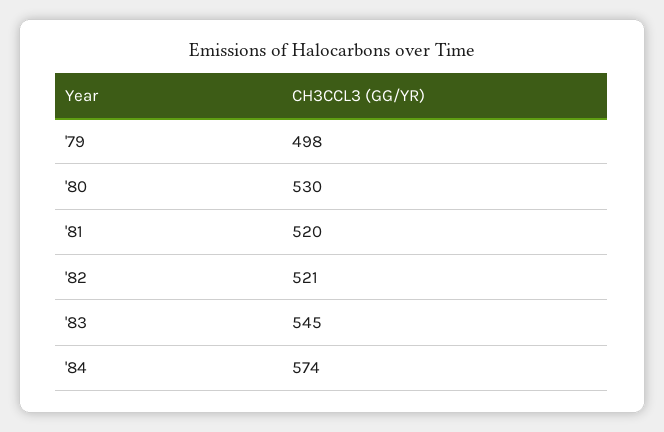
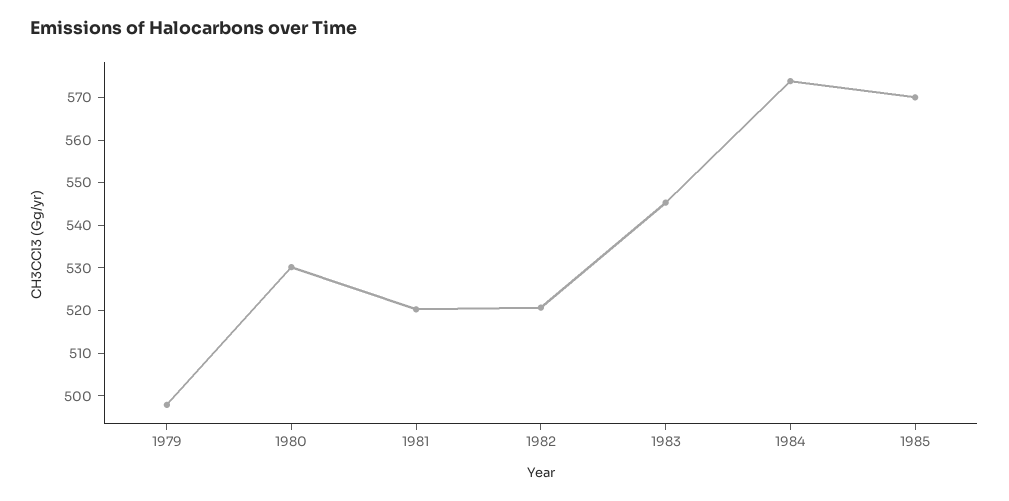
1985: none -> 570

